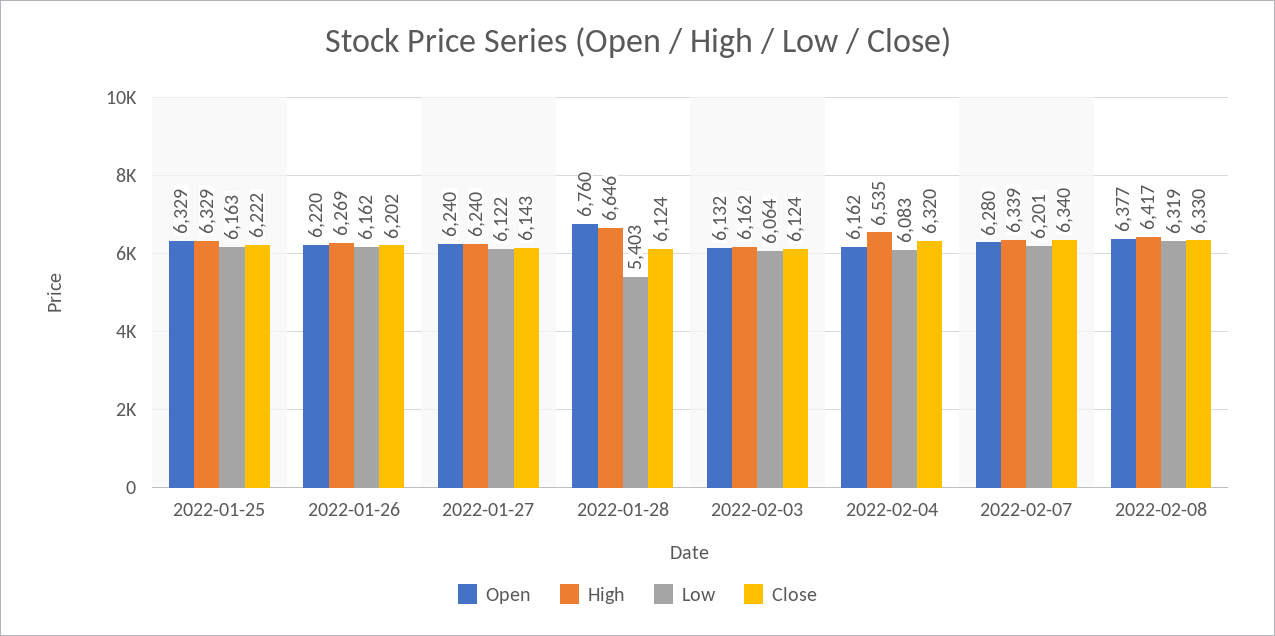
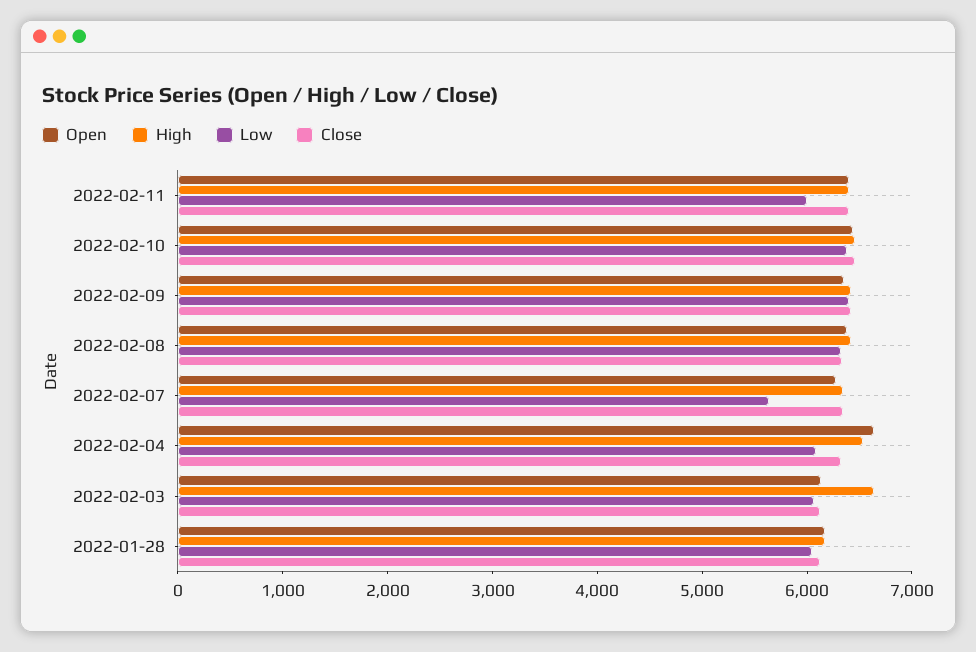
Open, 2022-01-25: 6329 -> none
High, 2022-01-25: 6329 -> none
Low, 2022-01-25: 6163 -> none
Close, 2022-01-25: 6222 -> none
Open, 2022-01-26: 6220 -> none
High, 2022-01-26: 6269 -> none
Low, 2022-01-26: 6162 -> none
Close, 2022-01-26: 6202 -> none
Open, 2022-01-27: 6240 -> none
High, 2022-01-27: 6240 -> none
Low, 2022-01-27: 6122 -> none
Close, 2022-01-27: 6143 -> none
Open, 2022-01-28: 6760 -> 6200
High, 2022-01-28: 6646 -> 6200
Low, 2022-01-28: 5403 -> 6000
High, 2022-02-03: 6162 -> 6600
Open, 2022-02-04: 6162 -> 6600
Low, 2022-02-07: 6201 -> 5600
Open, 2022-02-11: none -> 6400
High, 2022-02-11: none -> 6400
Low, 2022-02-11: none -> 6000
Close, 2022-02-11: none -> 6400
Open, 2022-02-10: none -> 6400
High, 2022-02-10: none -> 6400
Low, 2022-02-10: none -> 6400
Close, 2022-02-10: none -> 6400
Open, 2022-02-09: none -> 6400
High, 2022-02-09: none -> 6400
Low, 2022-02-09: none -> 6400
Close, 2022-02-09: none -> 6400

